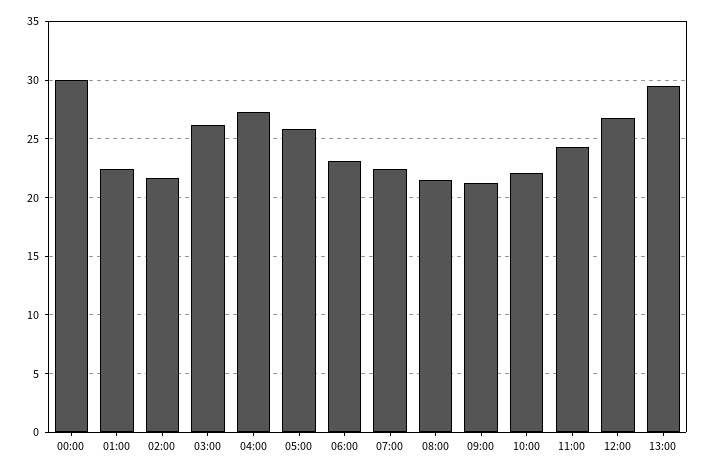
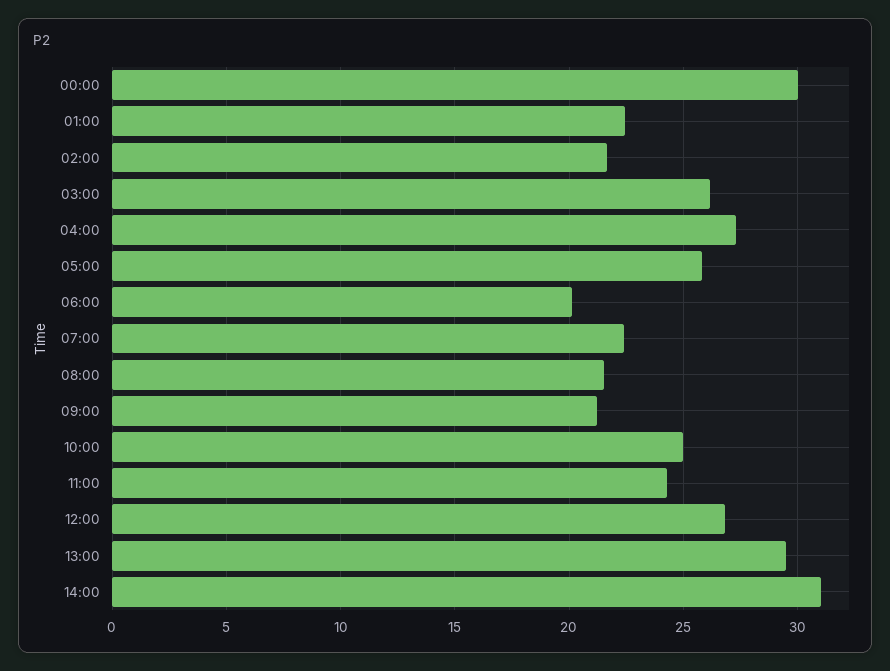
06:00: 23 -> 20
10:00: 22 -> 25
14:00: none -> 31

